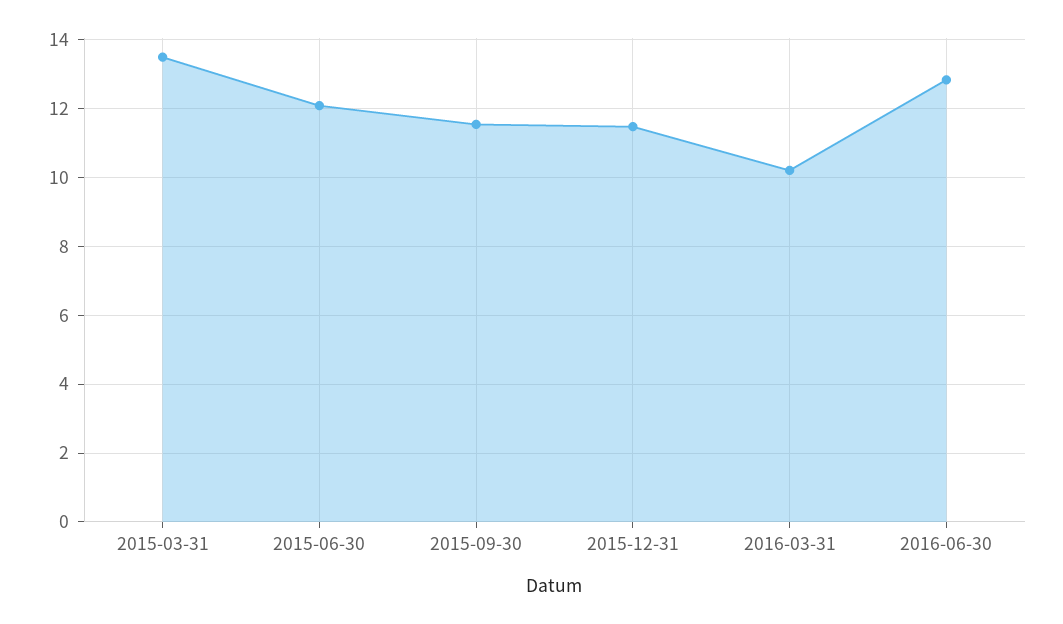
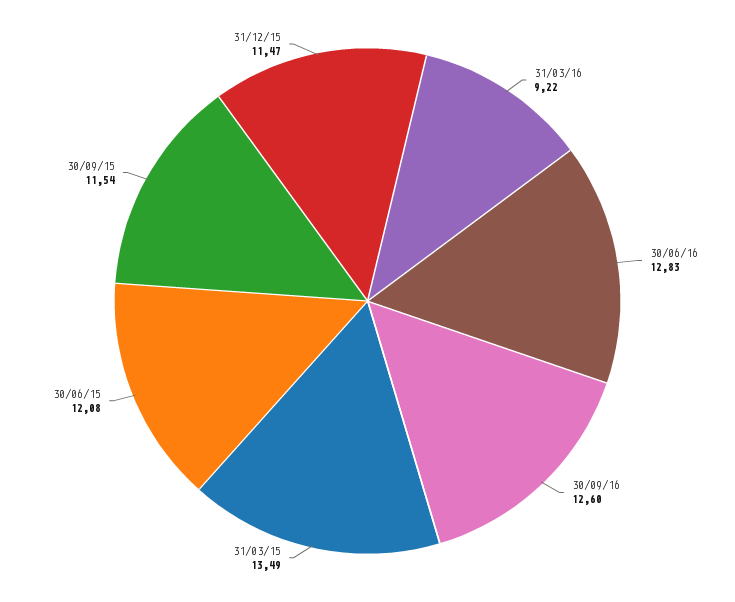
2016-03-31: 10.2 -> 9.22
30/09/16: none -> 12.6

